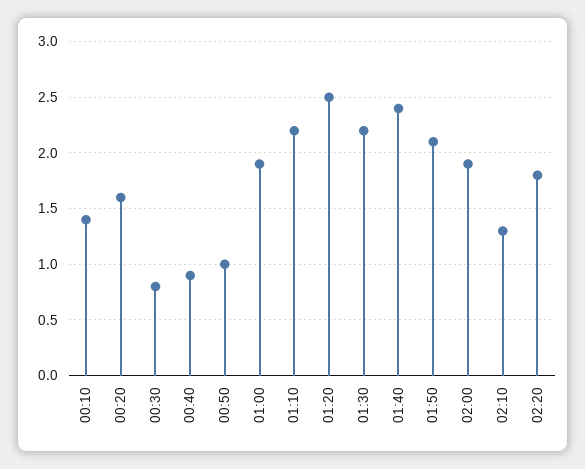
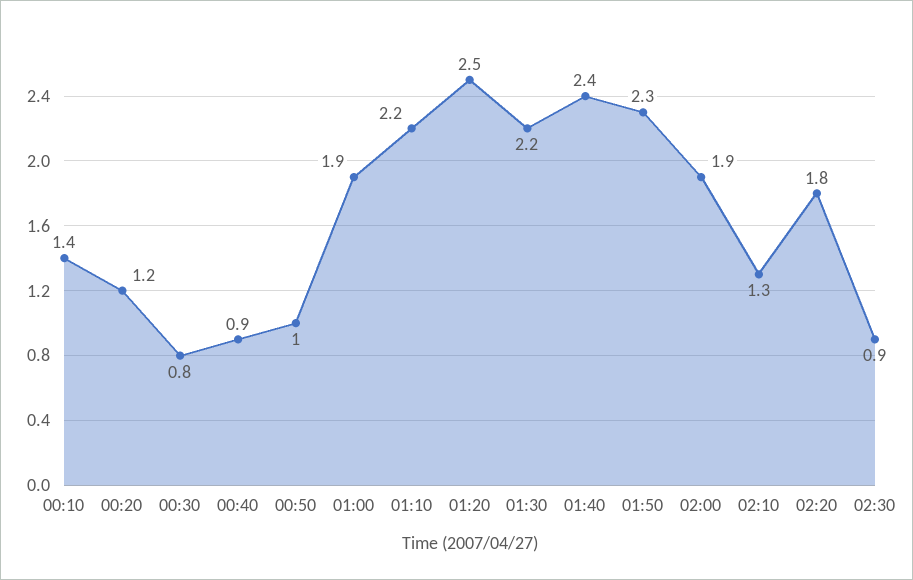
00:20: 1.6 -> 1.2
01:50: 2.1 -> 2.3
02:30: none -> 0.9

